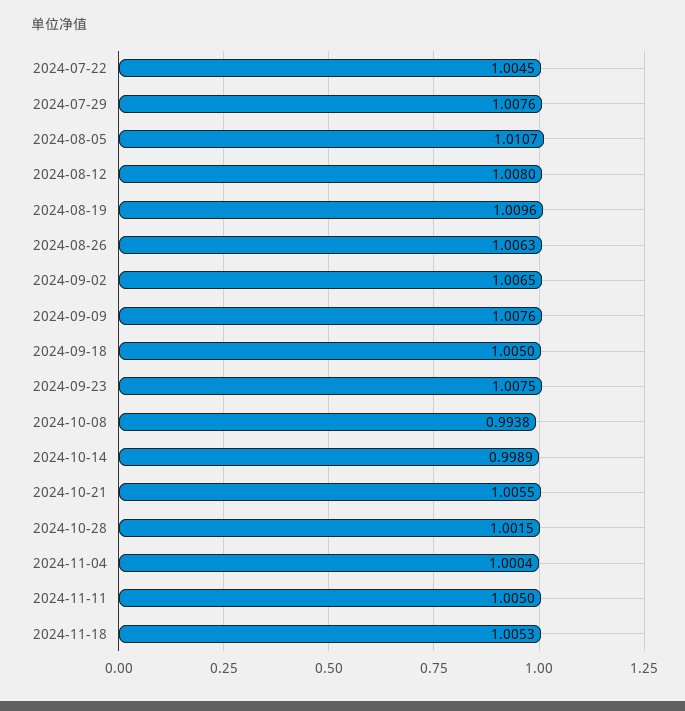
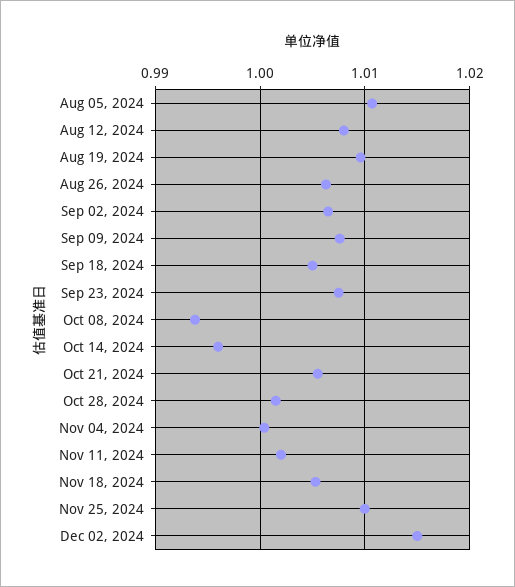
2024-07-22: 1.0045 -> none
2024-07-29: 1.0076 -> none
2024-10-14: 0.9989 -> 0.996
2024-11-11: 1.005 -> 1.002
Nov 25, 2024: none -> 1.01
Dec 02, 2024: none -> 1.015

